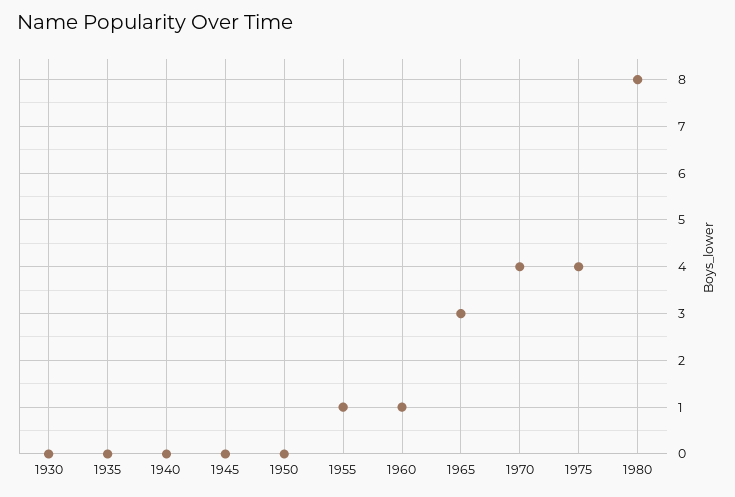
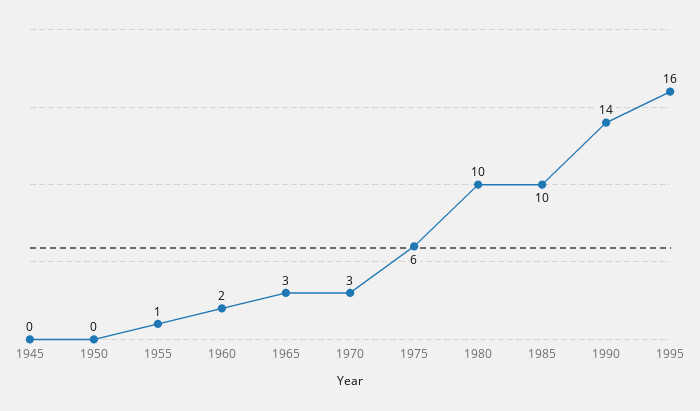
1930: 0 -> none
1935: 0 -> none
1940: 0 -> none
1960: 1 -> 2
1970: 4 -> 3
1975: 4 -> 6
1980: 8 -> 10
1985: none -> 10
1990: none -> 14
1995: none -> 16

